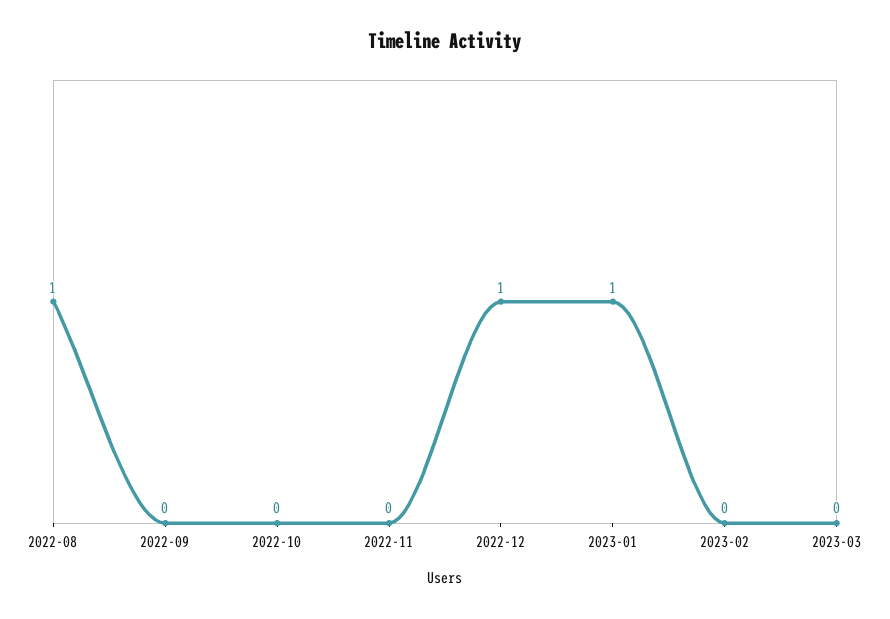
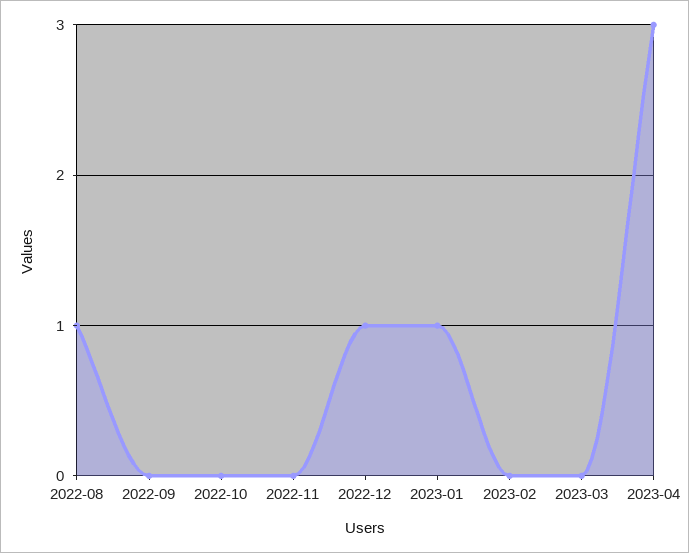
2023-04: none -> 3

